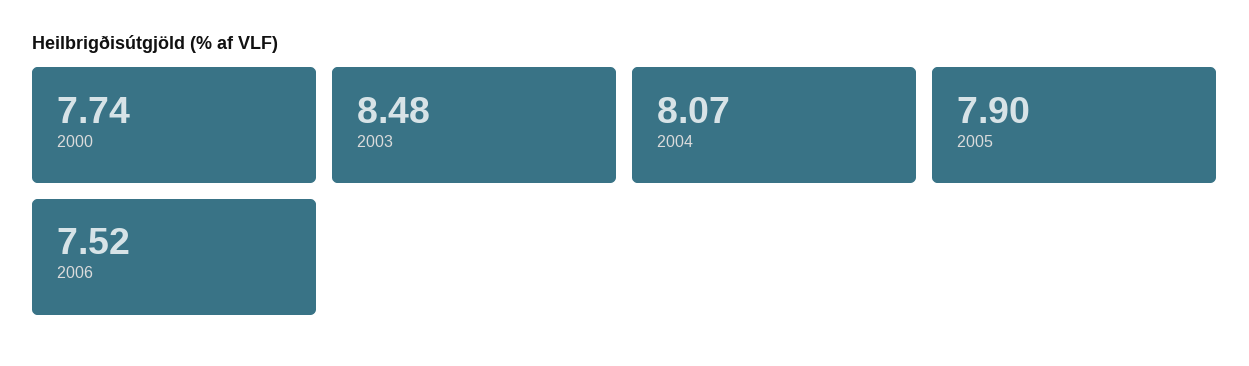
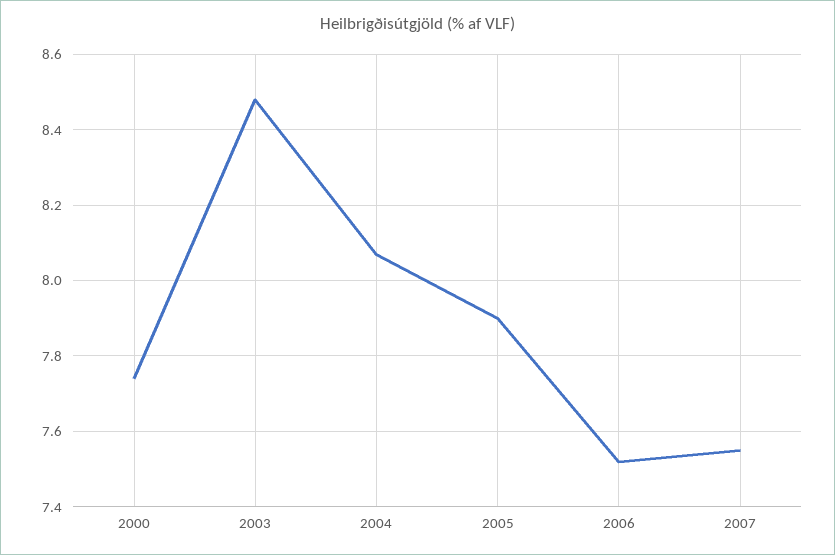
2007: none -> 7.55

